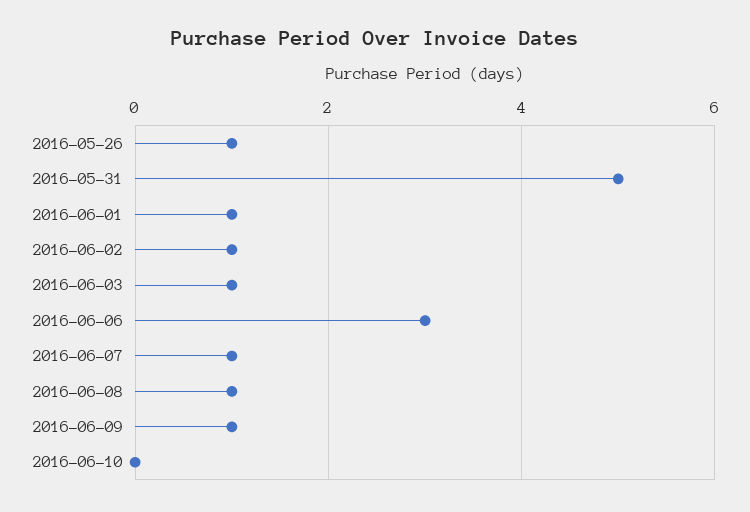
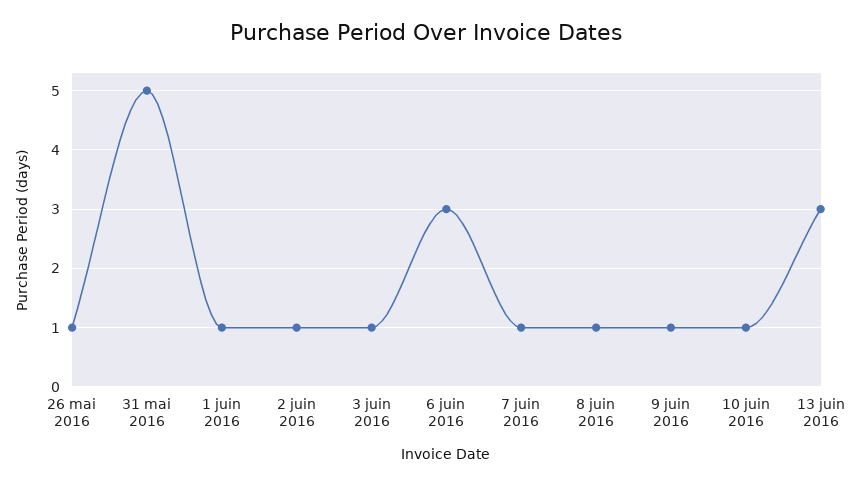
2016-06-10: 0 -> 1
13 juin 2016: none -> 3

